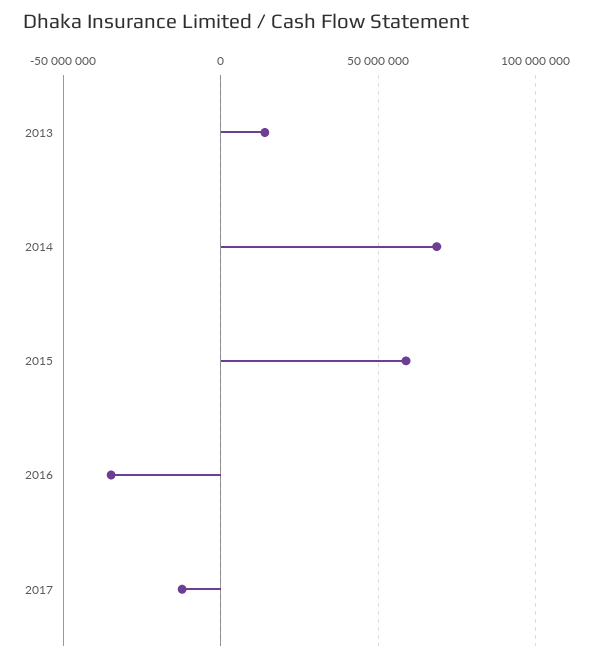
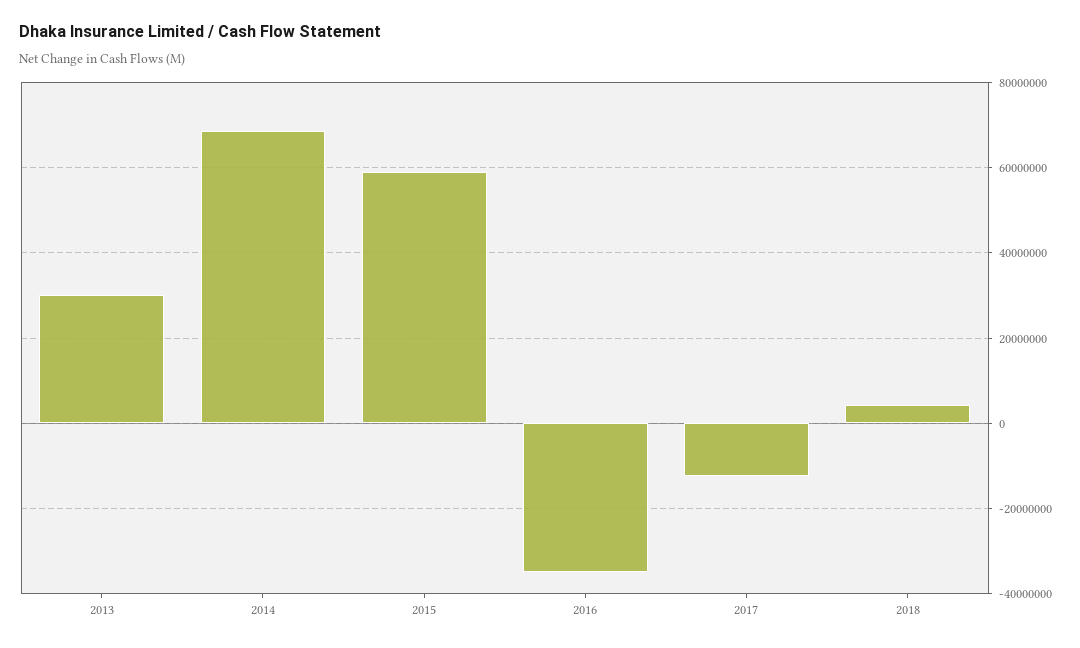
2013: 15000000 -> 30000000
2018: none -> 4000000

